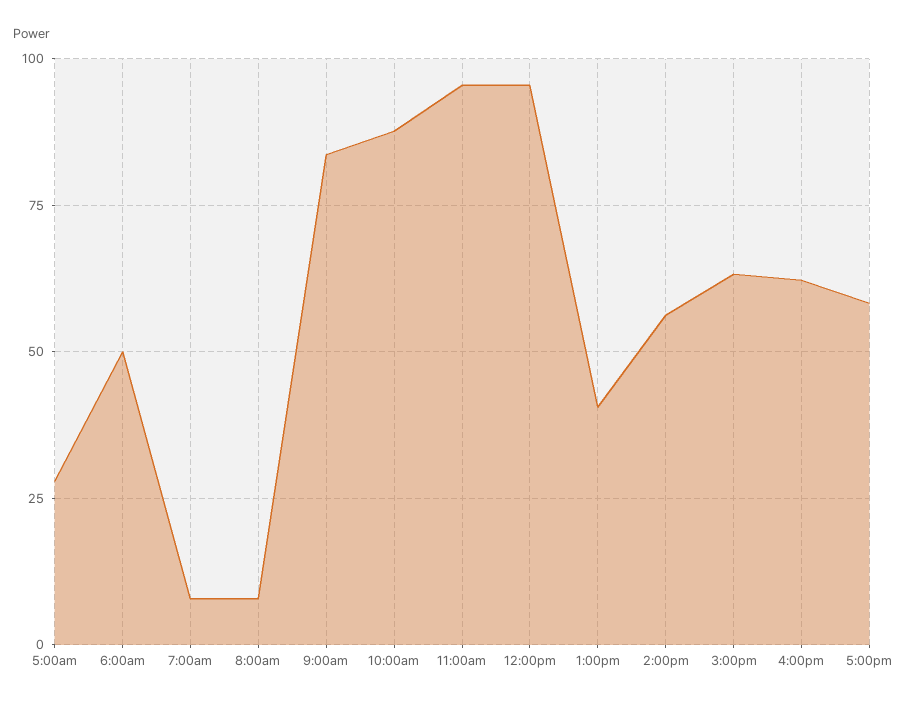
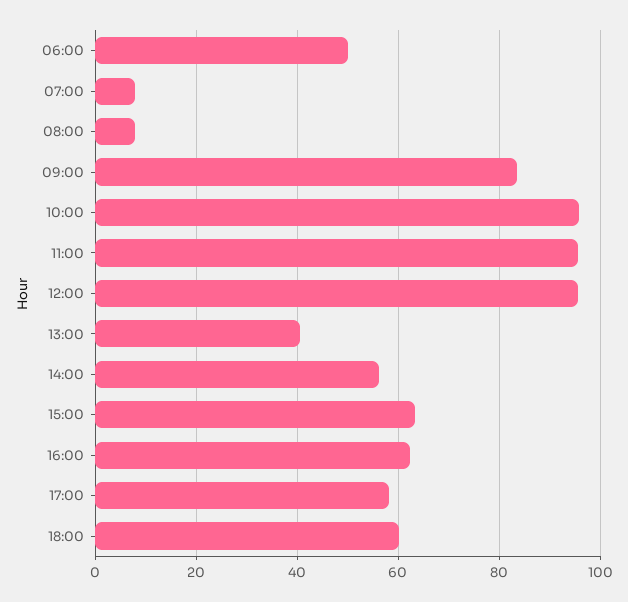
5:00am: 27.5 -> none
10:00am: 87.5 -> 96
18:00: none -> 60

